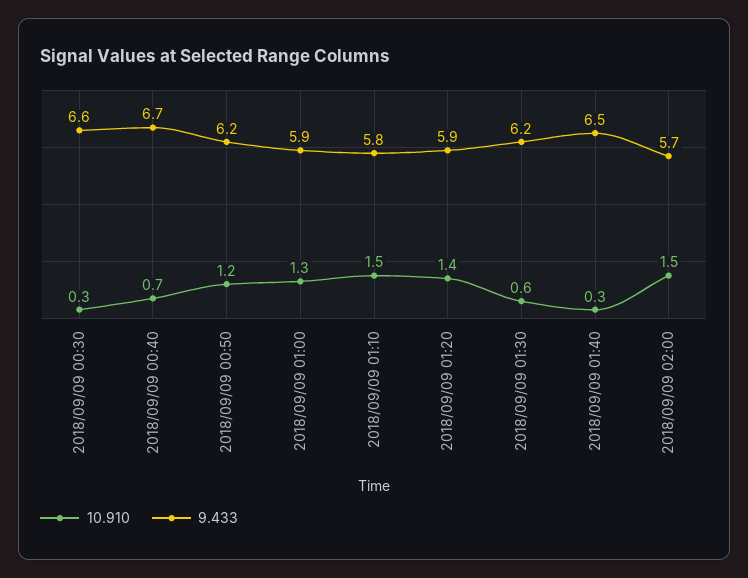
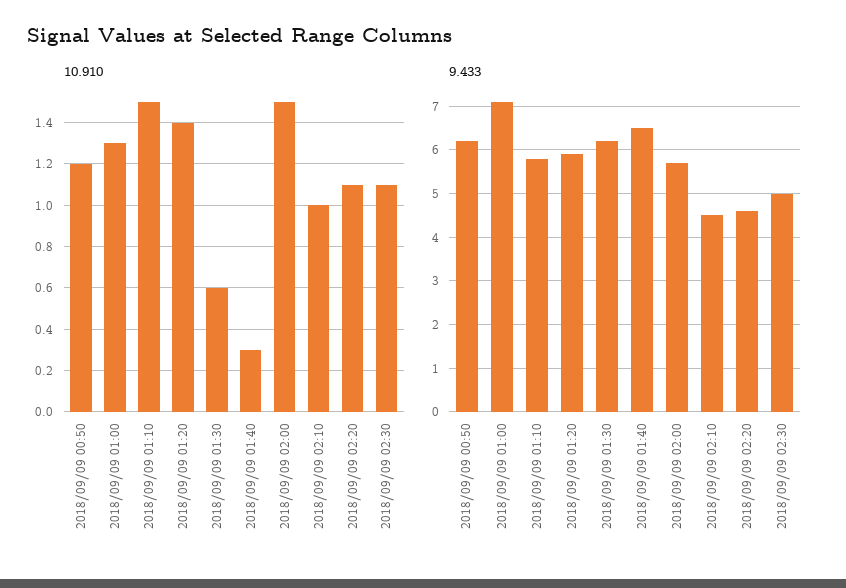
10.910, 2018/09/09 00:30: 0.3 -> none
9.433, 2018/09/09 00:30: 6.6 -> none
10.910, 2018/09/09 00:40: 0.7 -> none
9.433, 2018/09/09 00:40: 6.7 -> none
9.433, 2018/09/09 01:00: 5.9 -> 7
10.910, 2018/09/09 02:10: none -> 1
10.910, 2018/09/09 02:20: none -> 1.1
10.910, 2018/09/09 02:30: none -> 1.1
9.433, 2018/09/09 02:10: none -> 4.5
9.433, 2018/09/09 02:20: none -> 4.5
9.433, 2018/09/09 02:30: none -> 5

